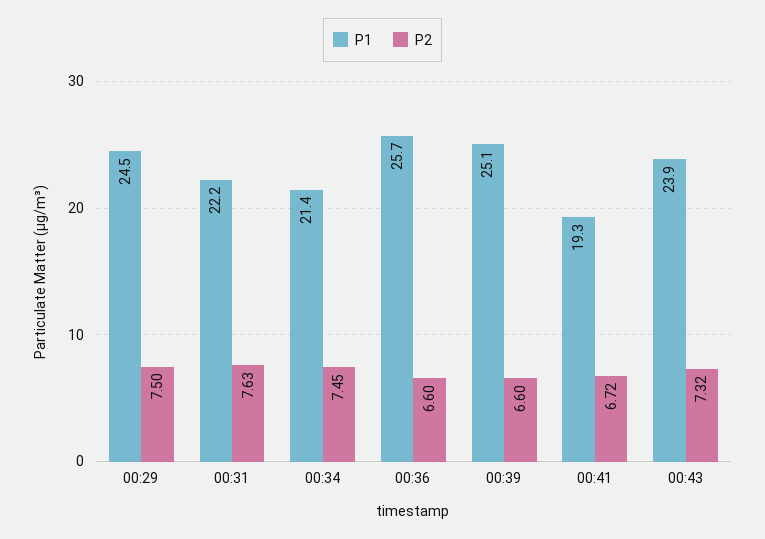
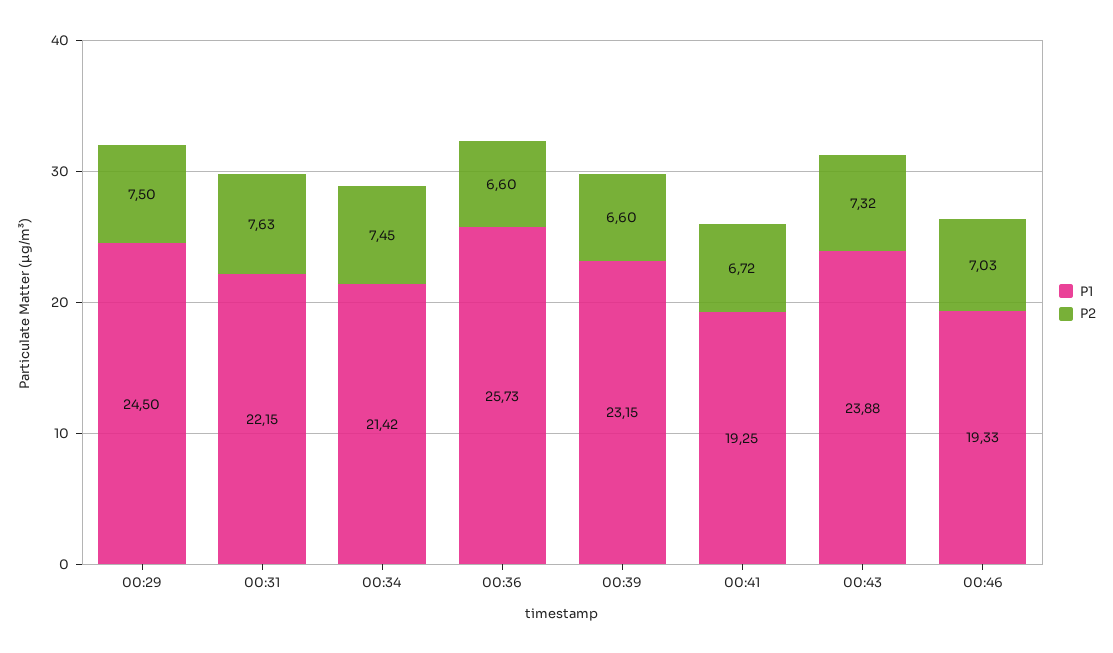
P1, 00:39: 25.1 -> 23.15
P1, 00:46: none -> 19.33
P2, 00:46: none -> 7.03

